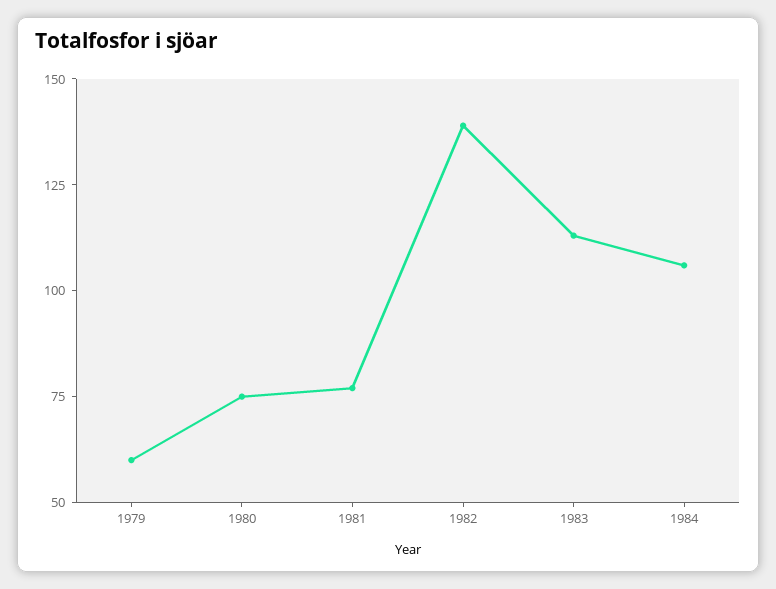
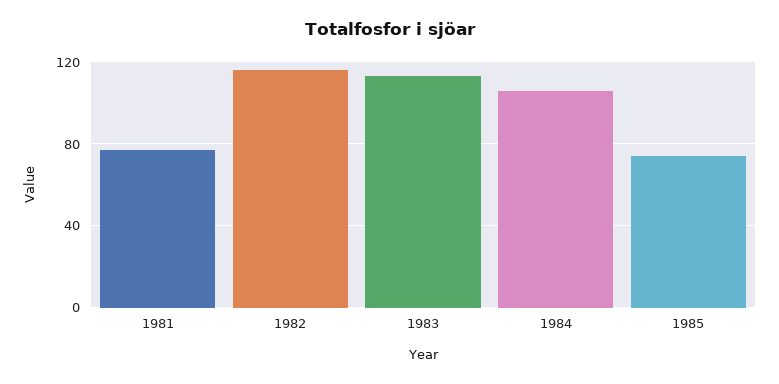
1979: 60 -> none
1980: 75 -> none
1982: 140 -> 115
1985: none -> 75

